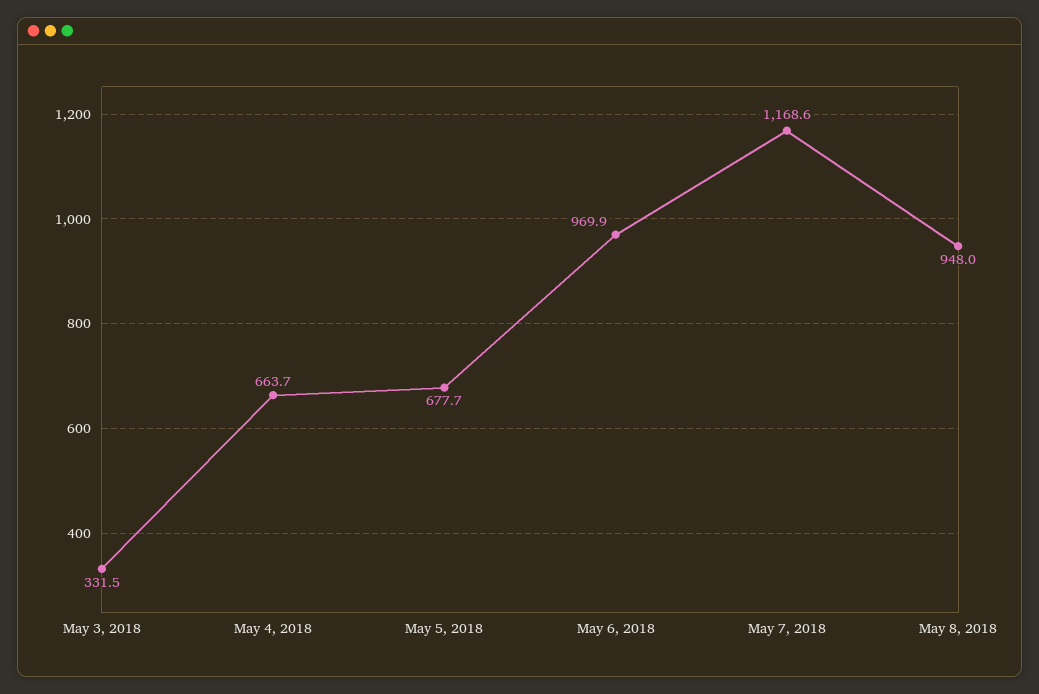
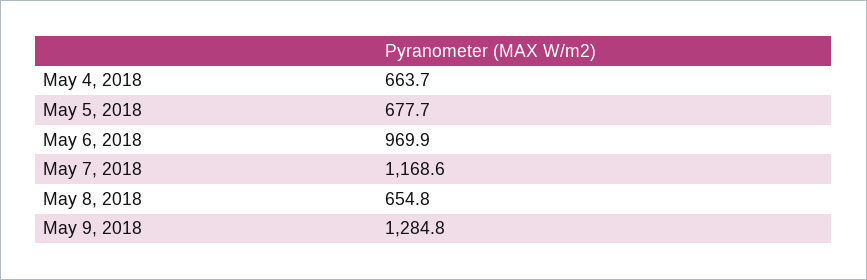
May 3, 2018: 331.5 -> none
May 8, 2018: 948 -> 654.8
May 9, 2018: none -> 1284.8

